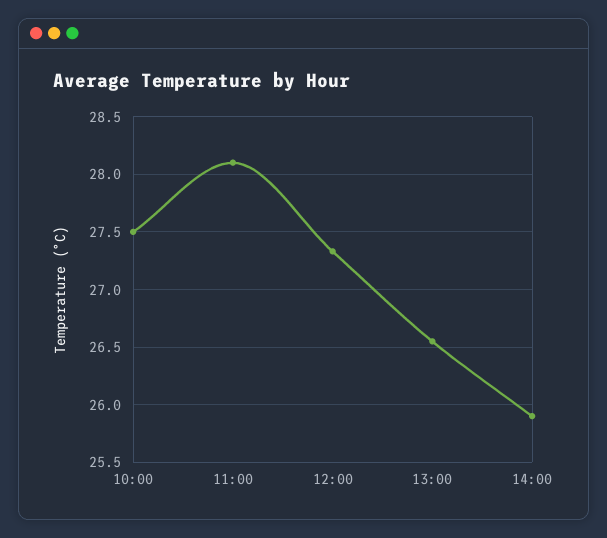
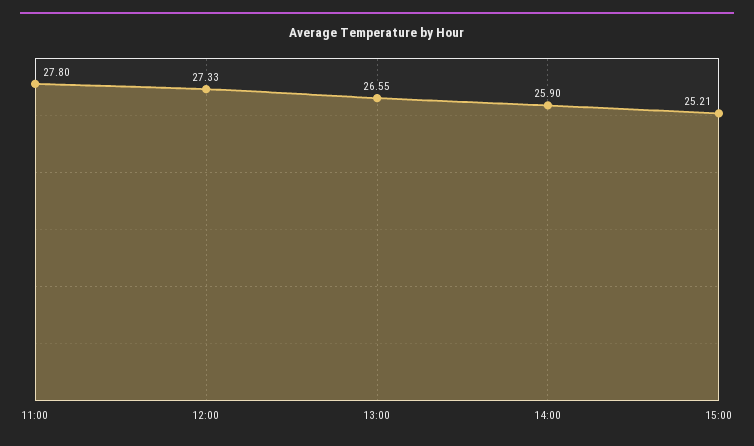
10:00: 27.5 -> none
11:00: 28.1 -> 27.8
15:00: none -> 25.21

